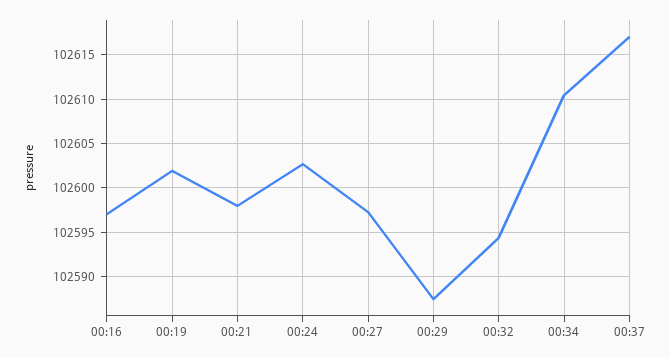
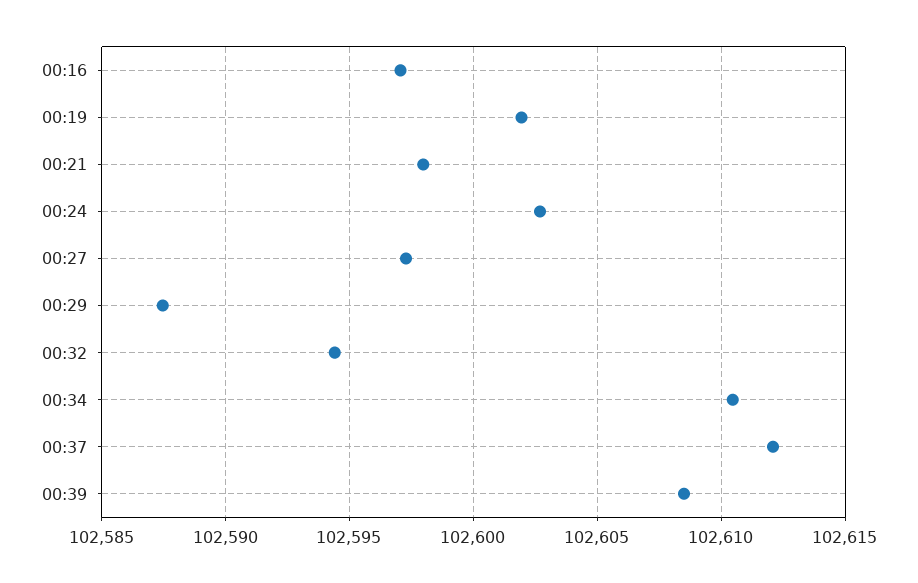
00:37: 102617 -> 102612
00:39: none -> 102608.5

